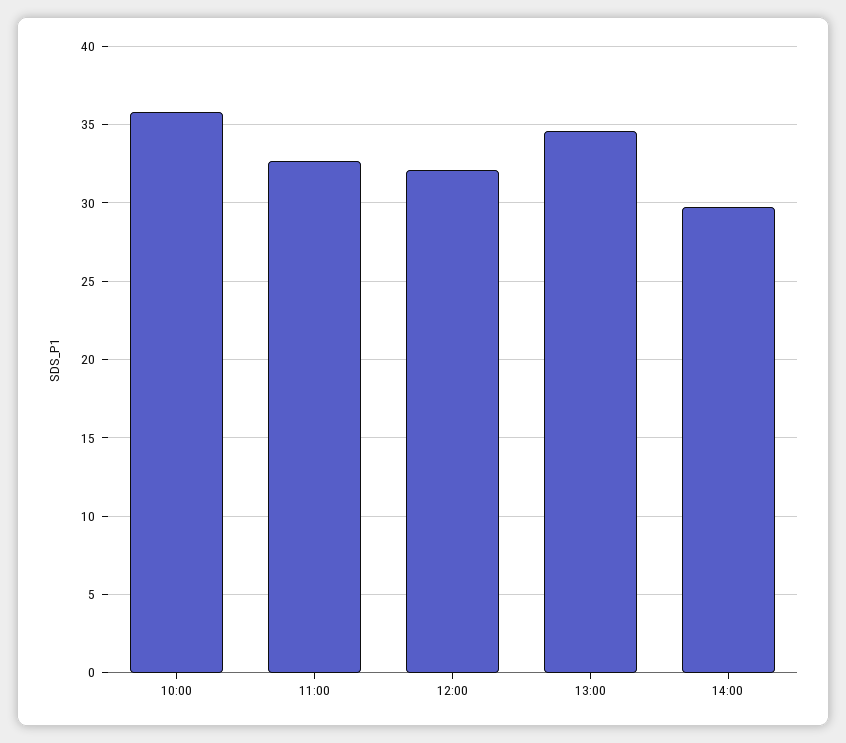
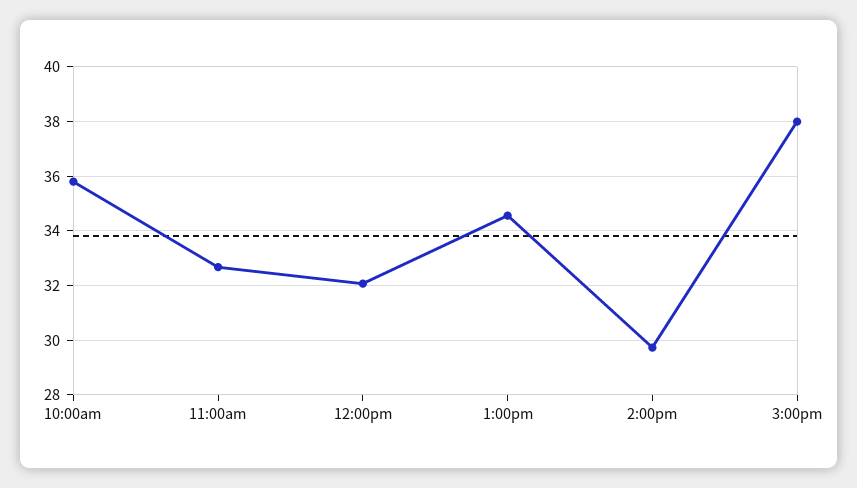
3:00pm: none -> 38

